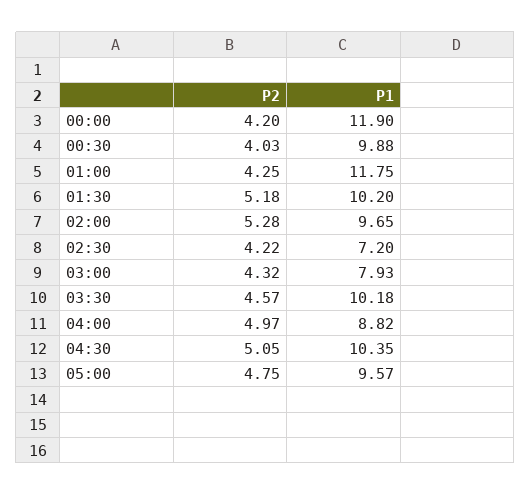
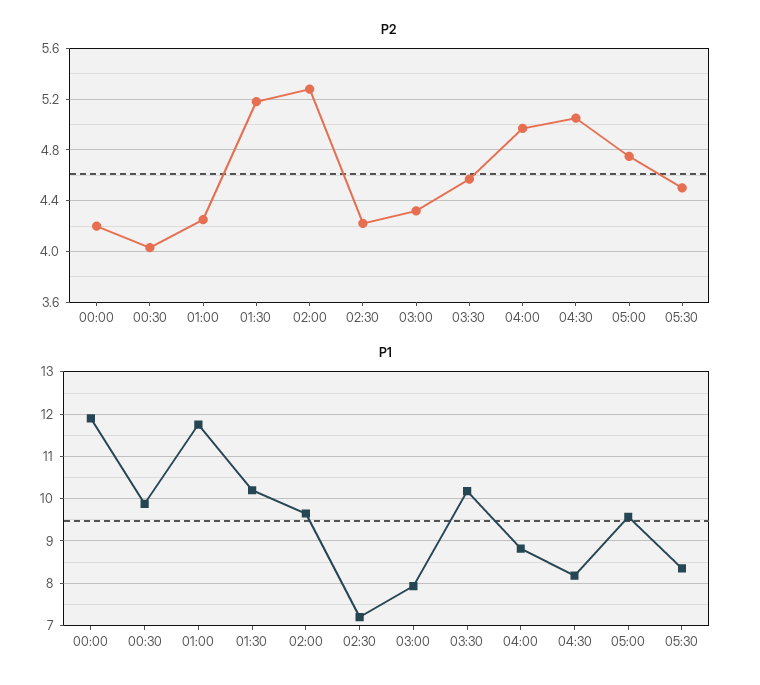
P1, 04:30: 10.35 -> 8.2
P2, 05:30: none -> 4.5
P1, 05:30: none -> 8.4

